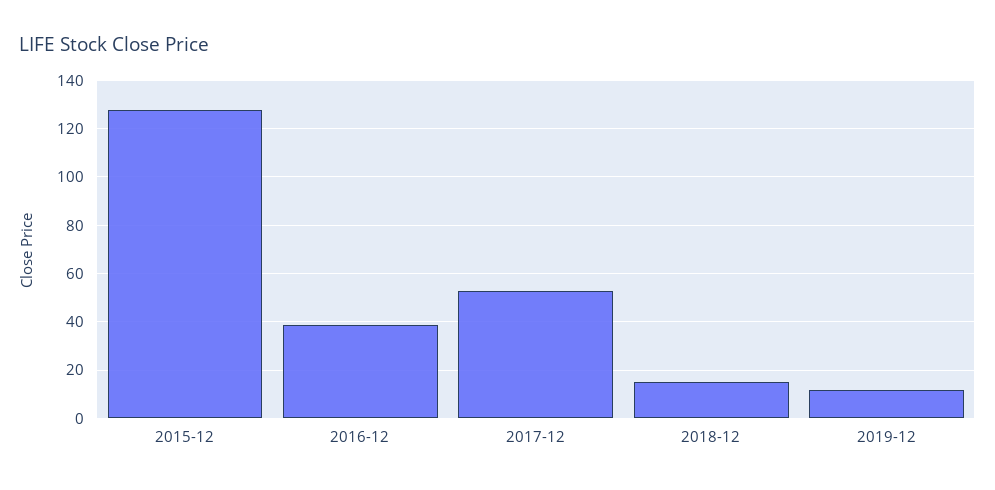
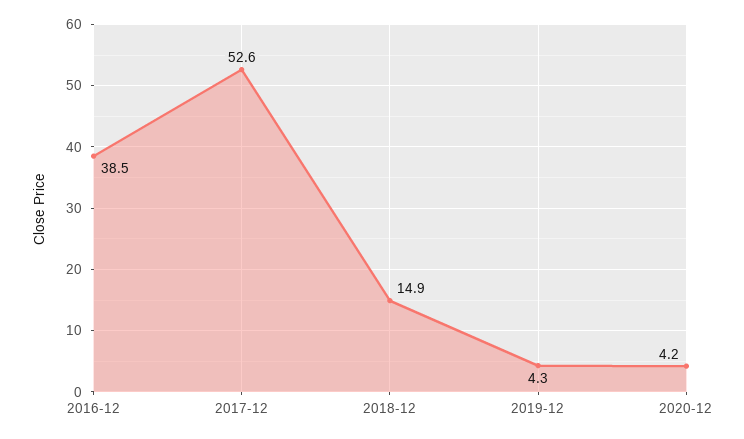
2015-12: 127.5 -> none
2019-12: 12.5 -> 4.3
2020-12: none -> 4.2

